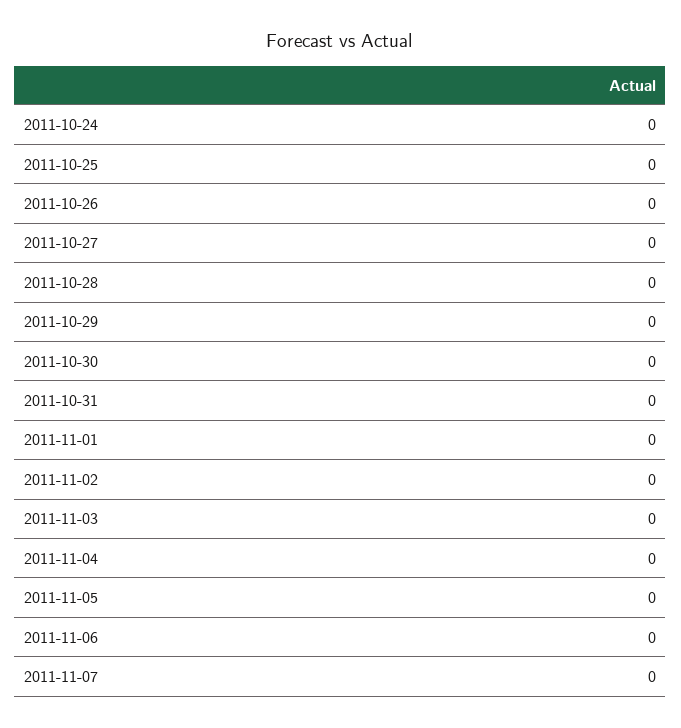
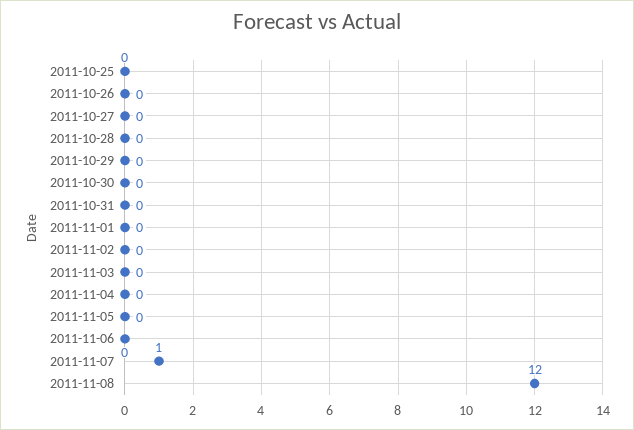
2011-10-24: 0 -> none
2011-11-07: 0 -> 1
2011-11-08: none -> 12

